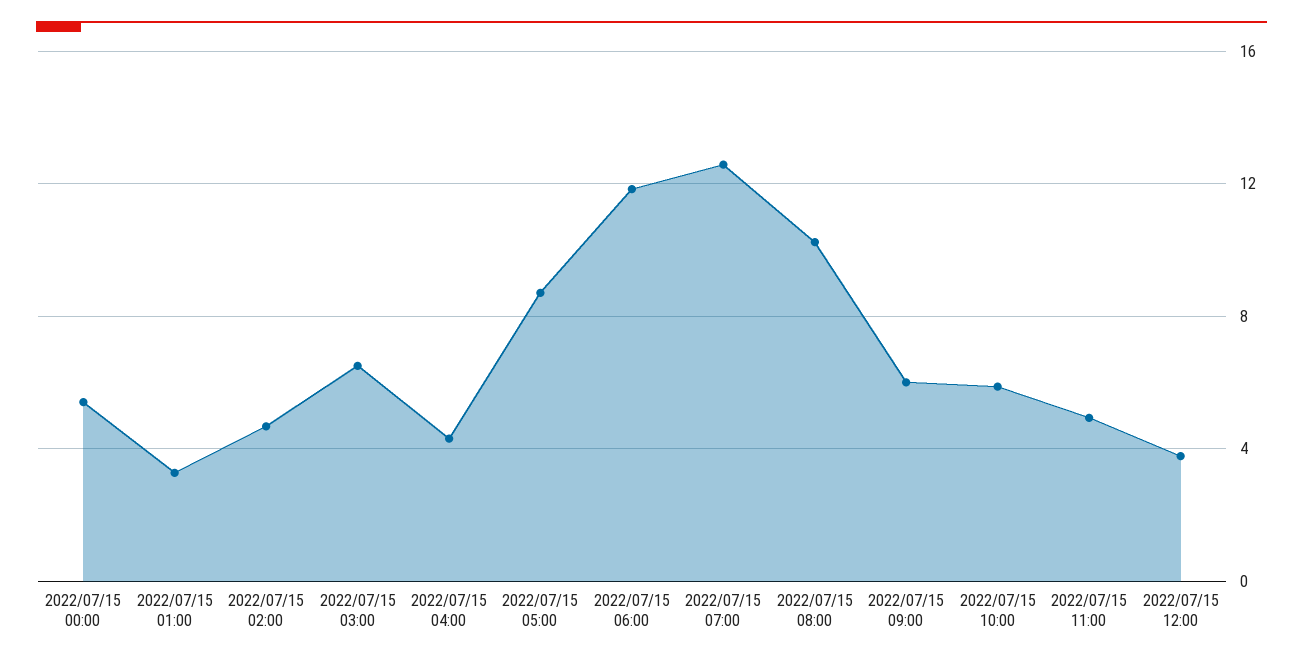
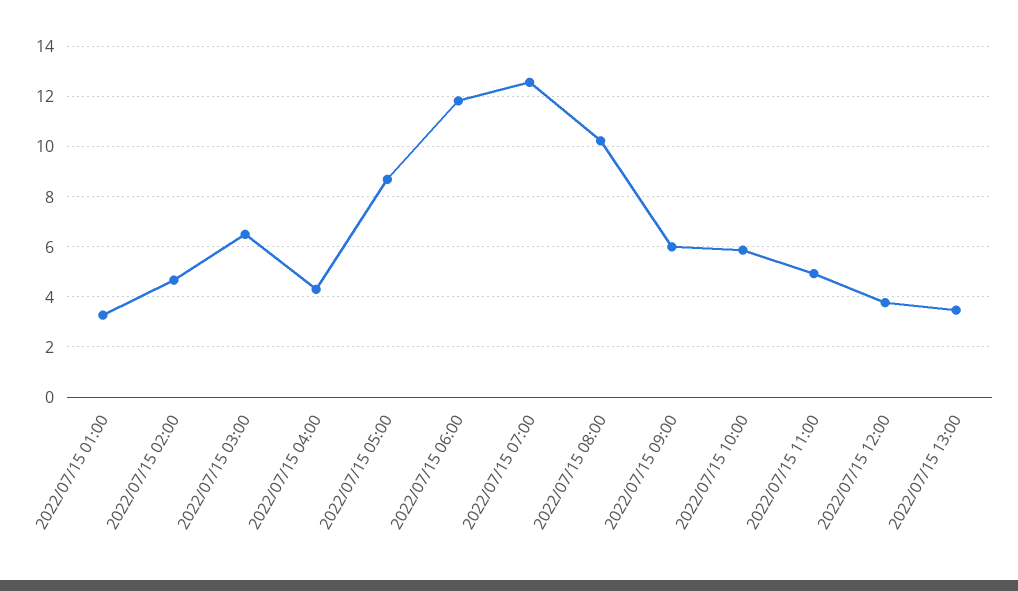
2022/07/15 00:00: 5.5 -> none
2022/07/15 13:00: none -> 3.5

